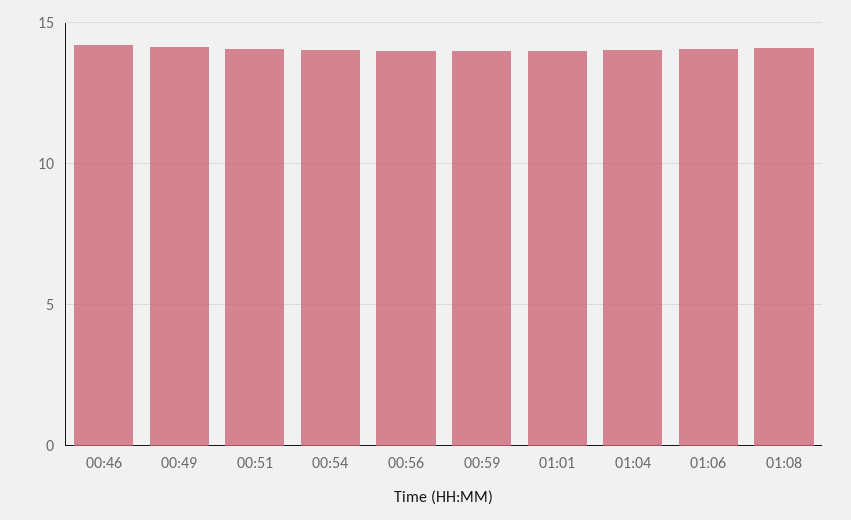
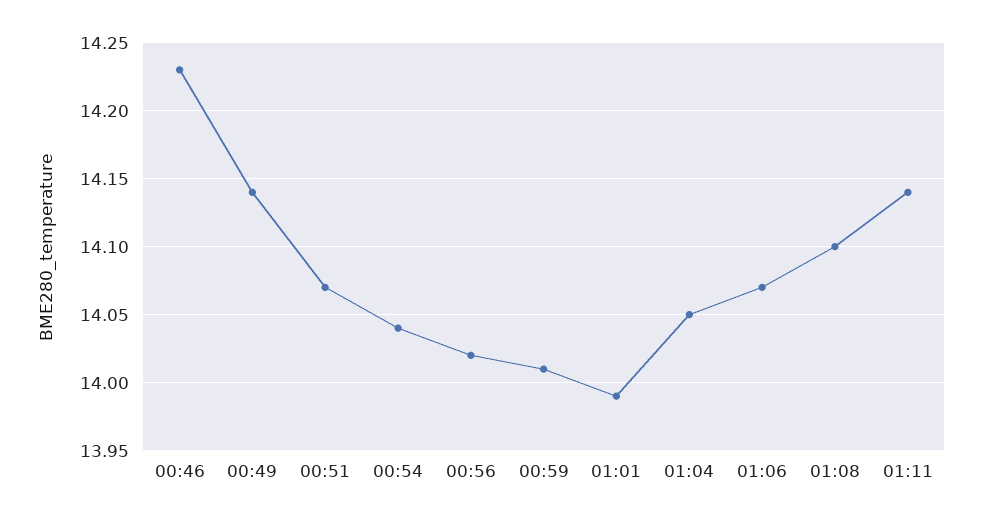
01:11: none -> 14.14

